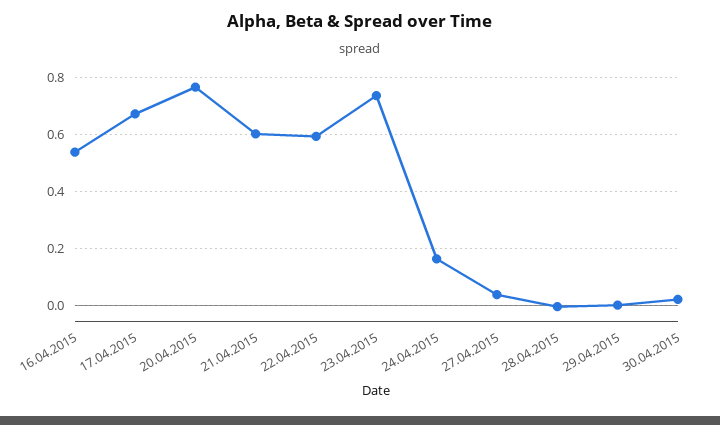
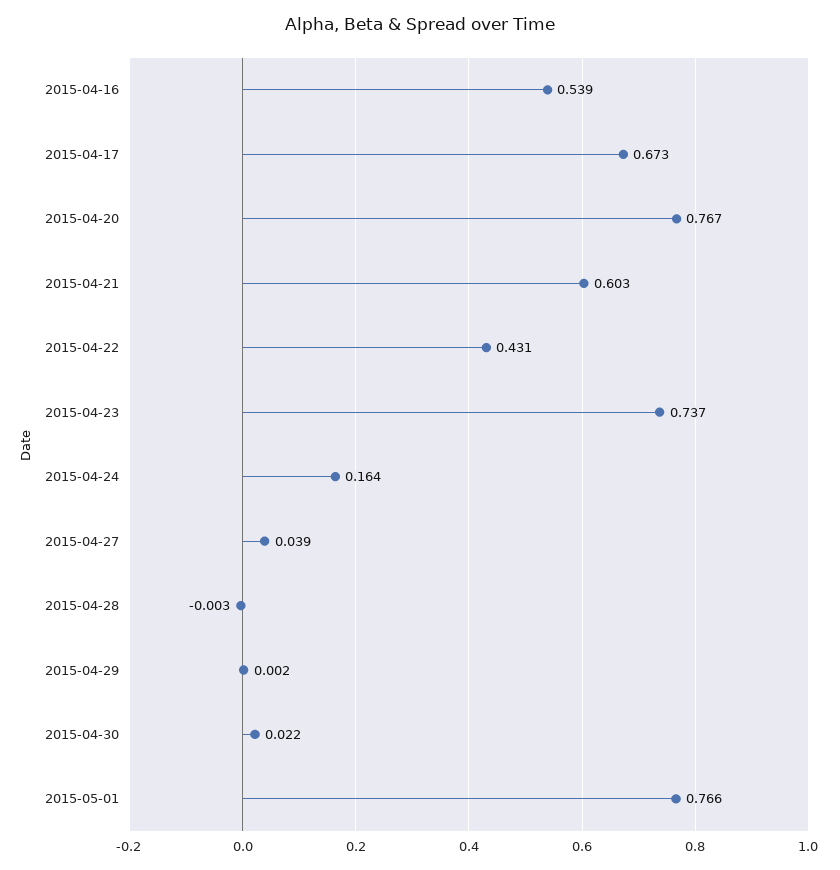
22.04.2015: 0.6 -> 0.431
2015-05-01: none -> 0.766

